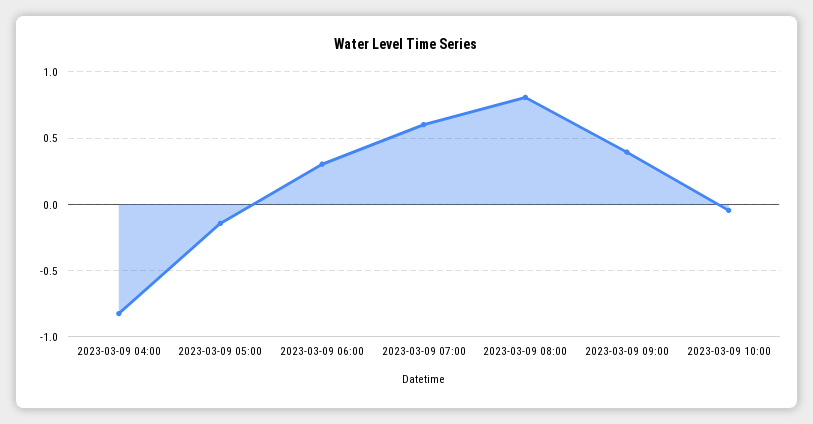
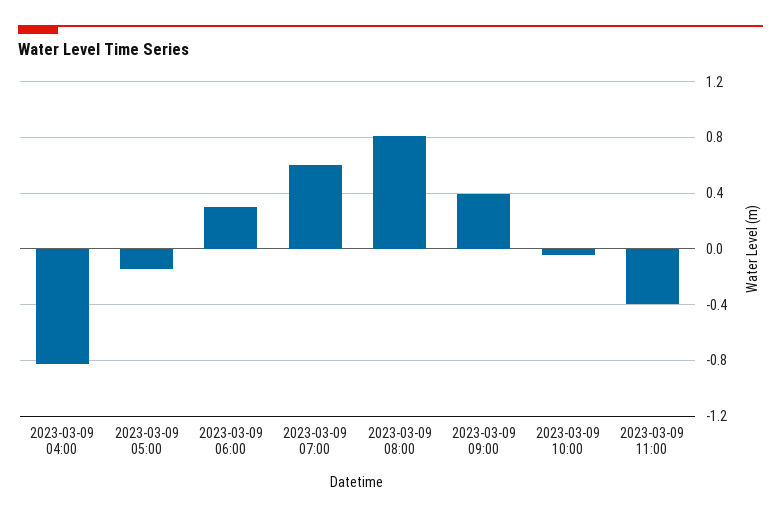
2023-03-09 11:00: none -> -0.4

